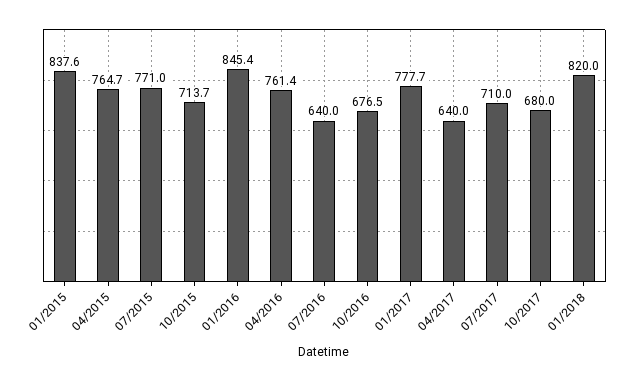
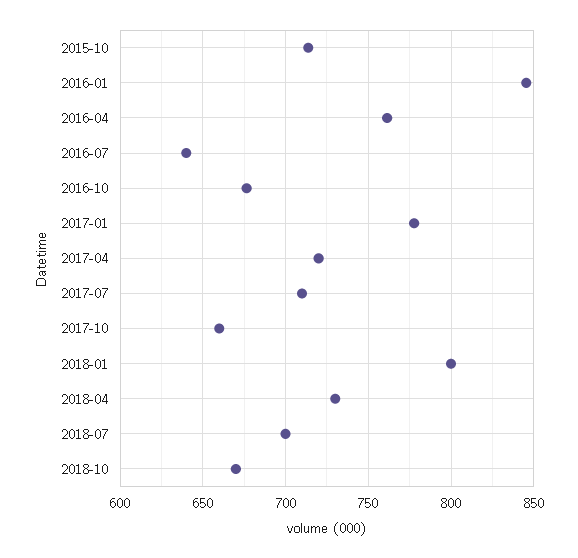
01/2015: 837.6 -> none
04/2015: 764.7 -> none
07/2015: 771 -> none
04/2017: 640 -> 720
10/2017: 680 -> 660
01/2018: 820 -> 800
2018-04: none -> 730
2018-07: none -> 700
2018-10: none -> 670

